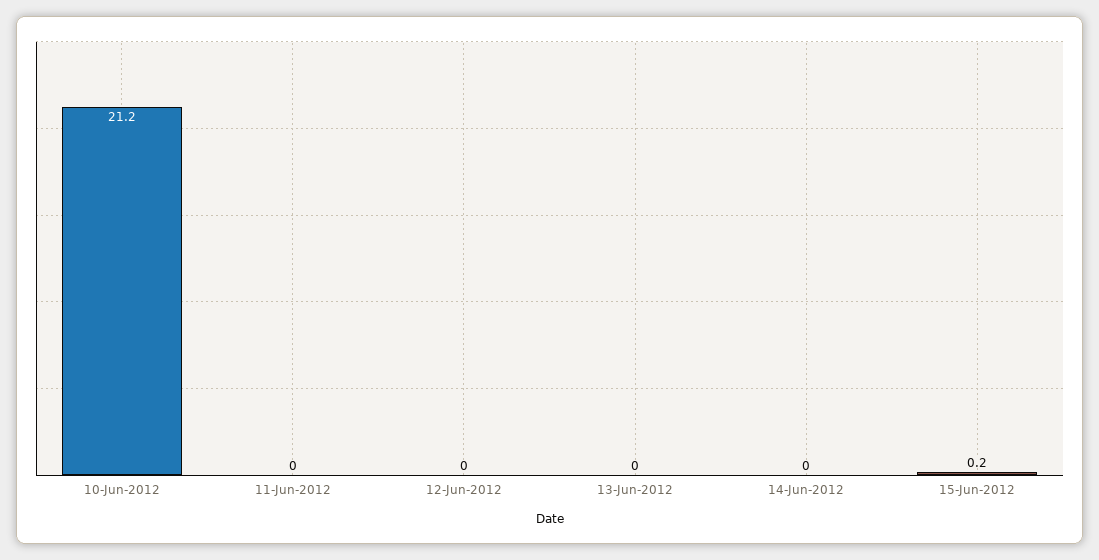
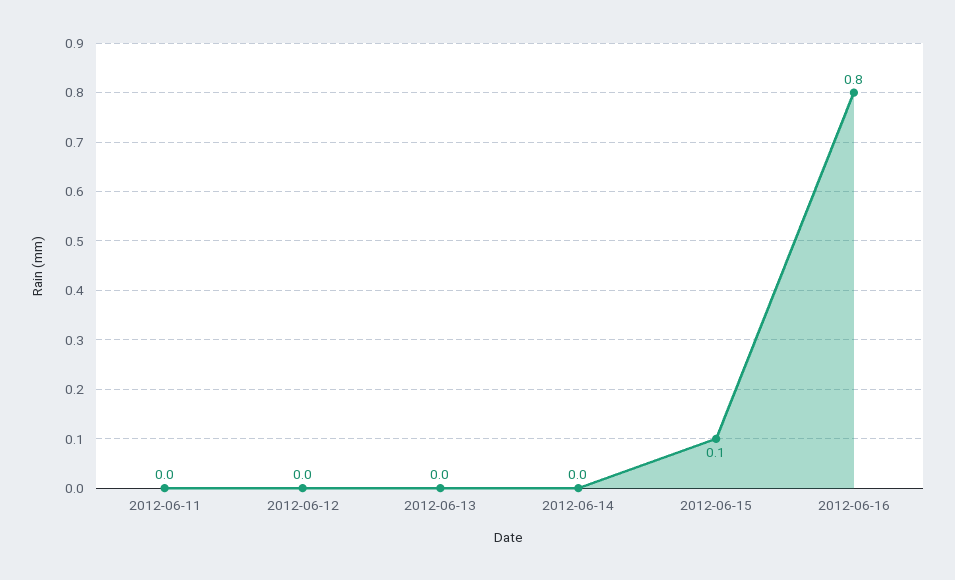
10-Jun-2012: 21.2 -> none
15-Jun-2012: 0.2 -> 0.1
2012-06-16: none -> 0.8

